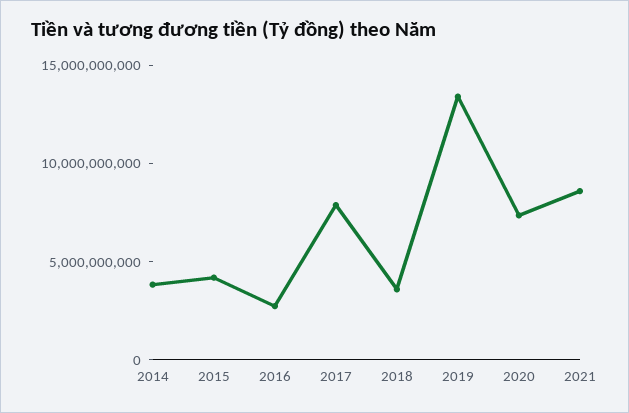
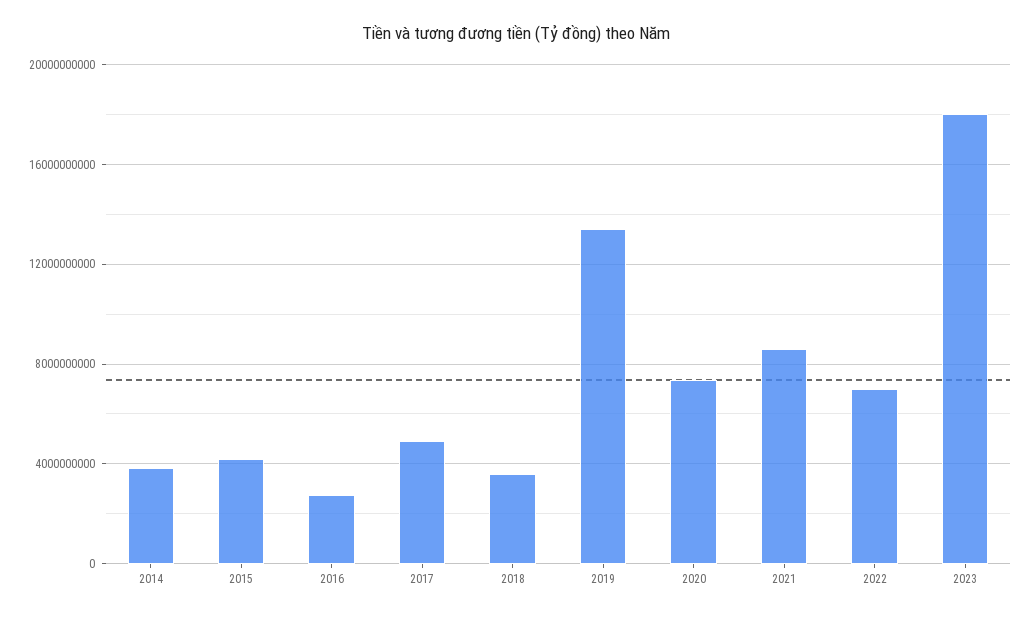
2017: 8000000000 -> 5000000000
2022: none -> 7000000000
2023: none -> 18000000000

